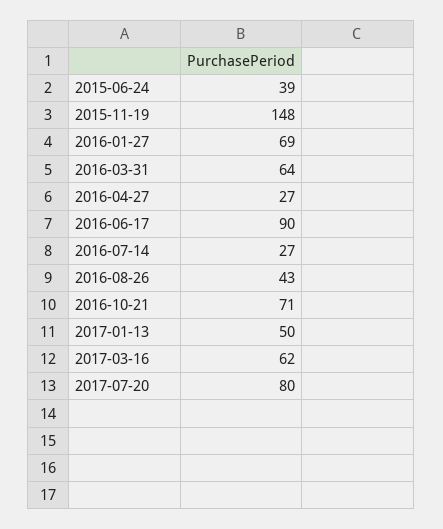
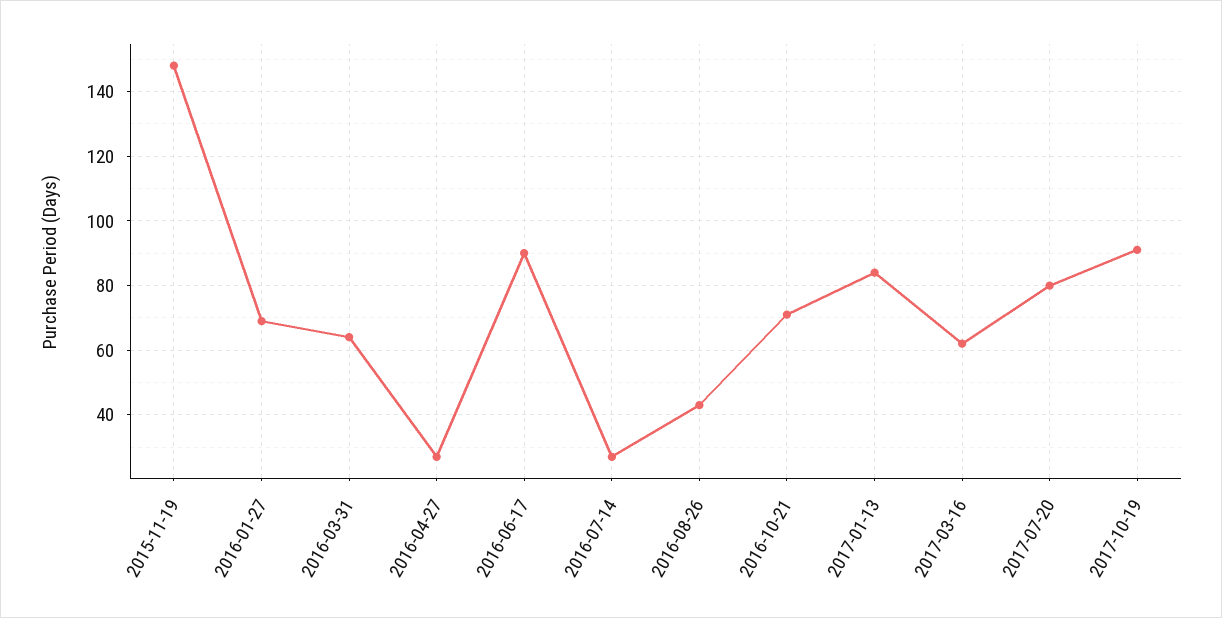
2015-06-24: 39 -> none
2017-01-13: 50 -> 85
2017-10-19: none -> 90

